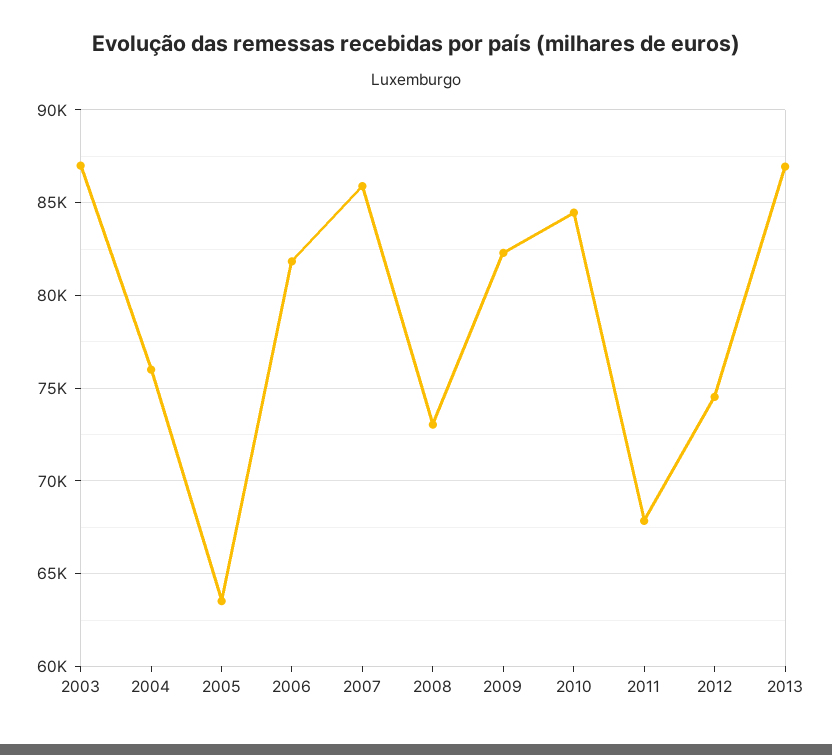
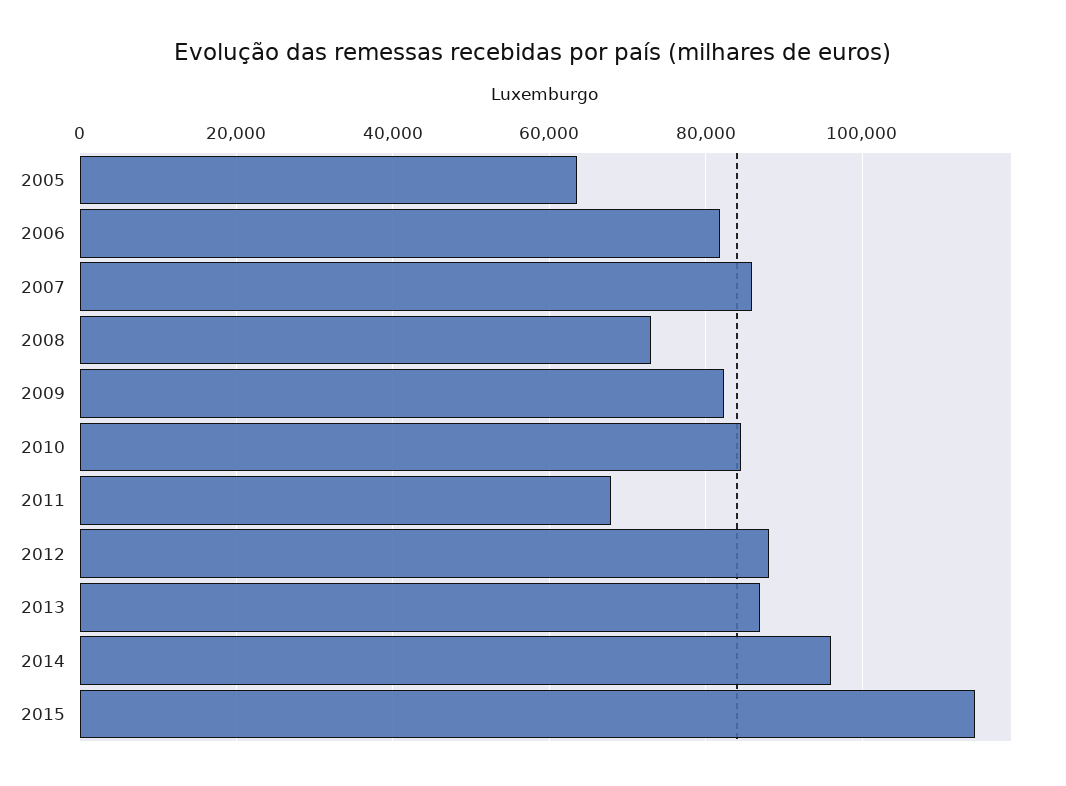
2003: 87000 -> none
2004: 76000 -> none
2012: 74500 -> 88000
2014: none -> 96000
2015: none -> 114000

